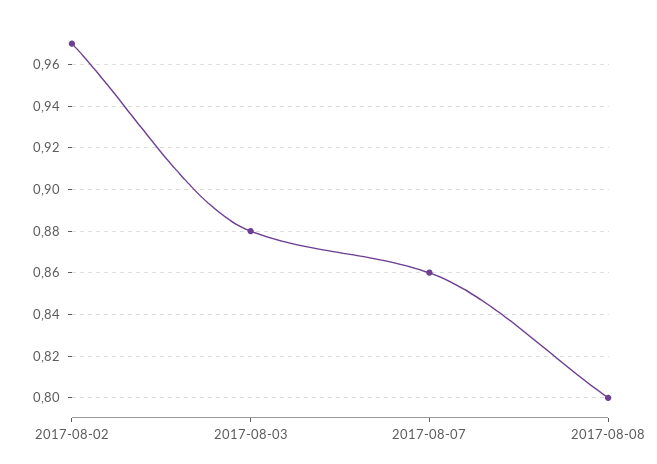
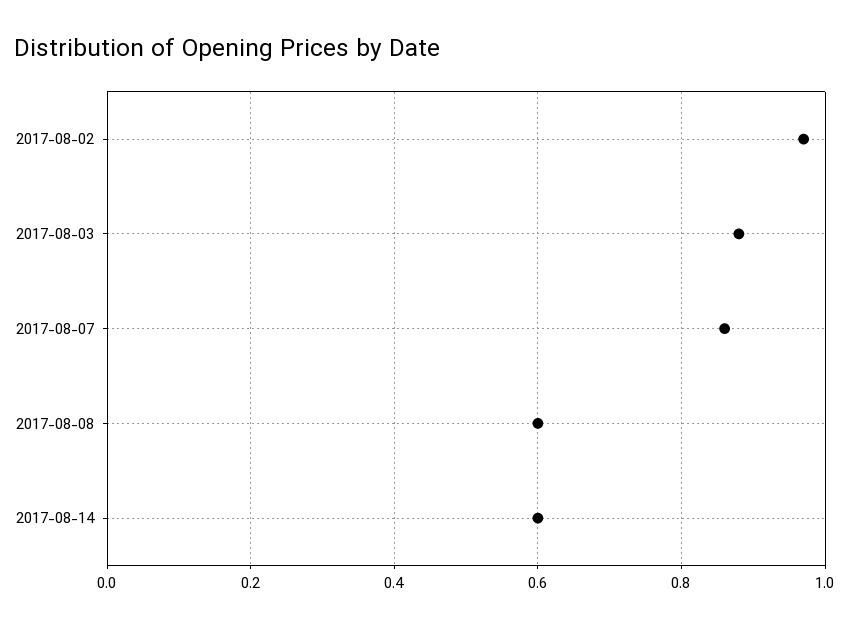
2017-08-08: 0.8 -> 0.6
2017-08-14: none -> 0.6

